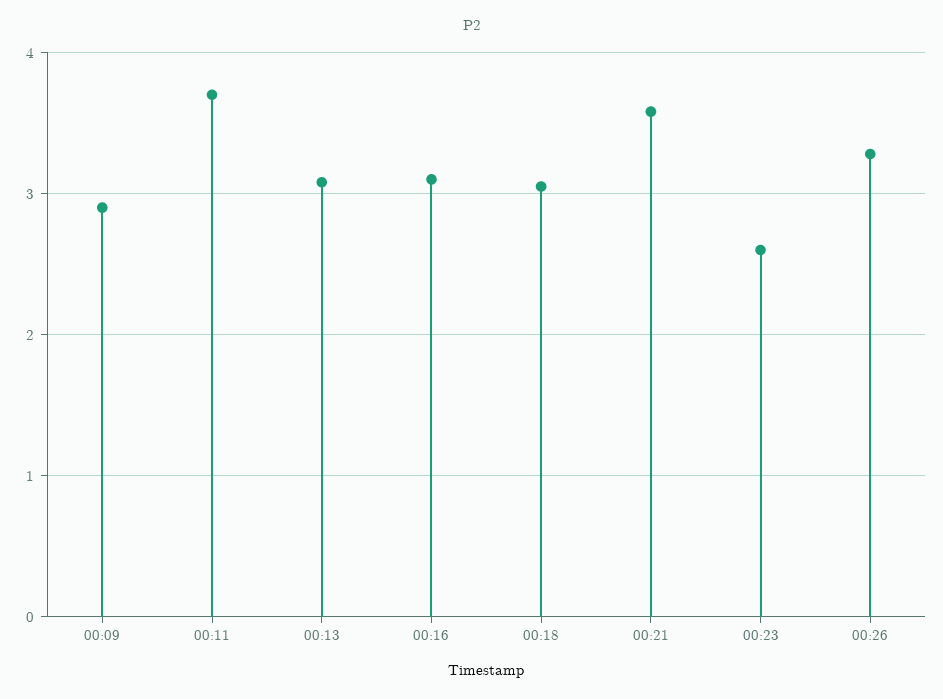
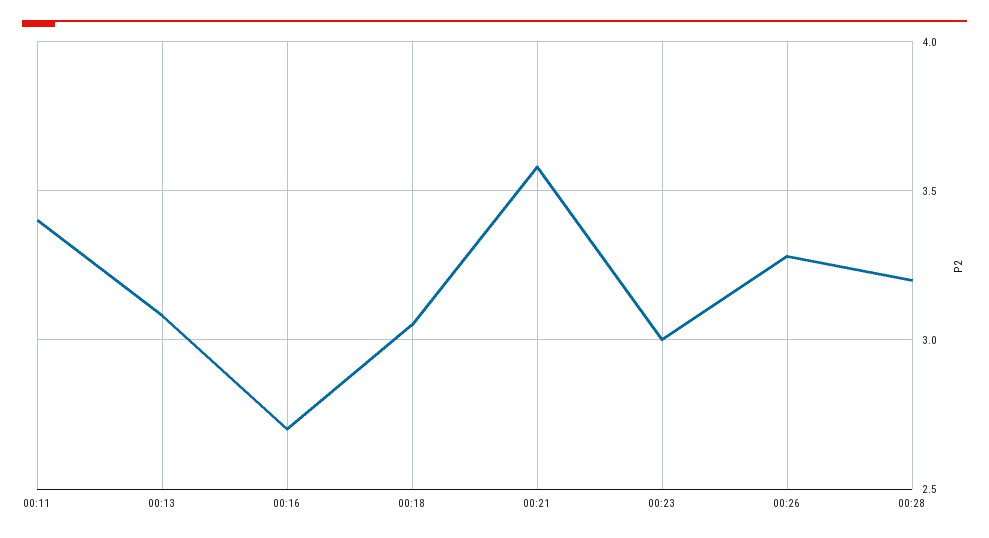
00:09: 2.9 -> none
00:11: 3.7 -> 3.4
00:16: 3.1 -> 2.7
00:23: 2.6 -> 3
00:28: none -> 3.2

